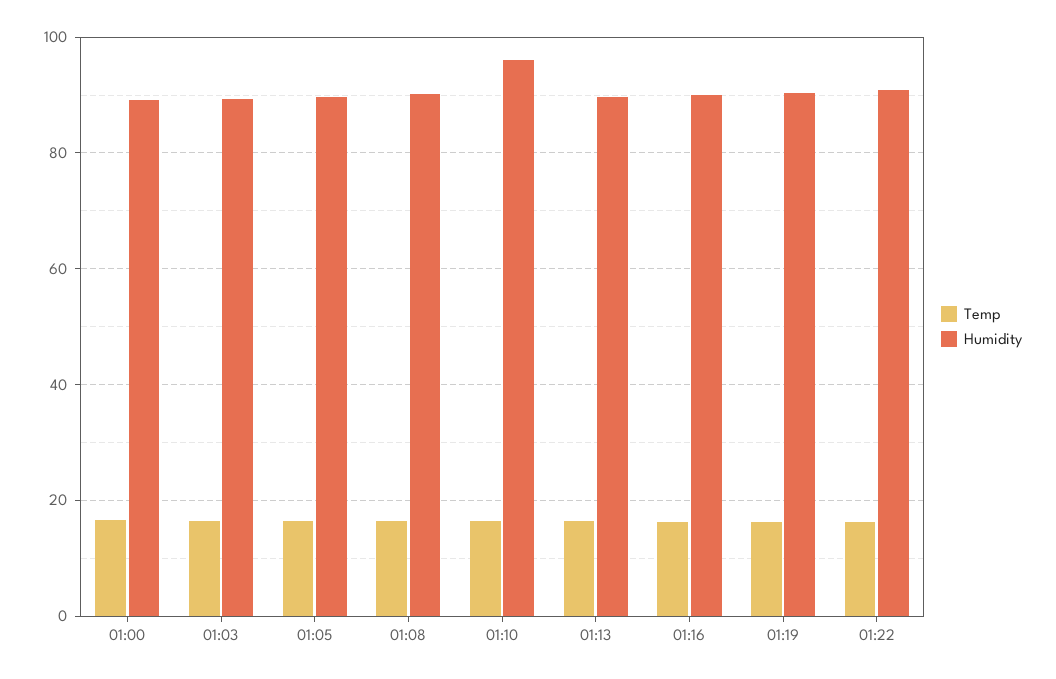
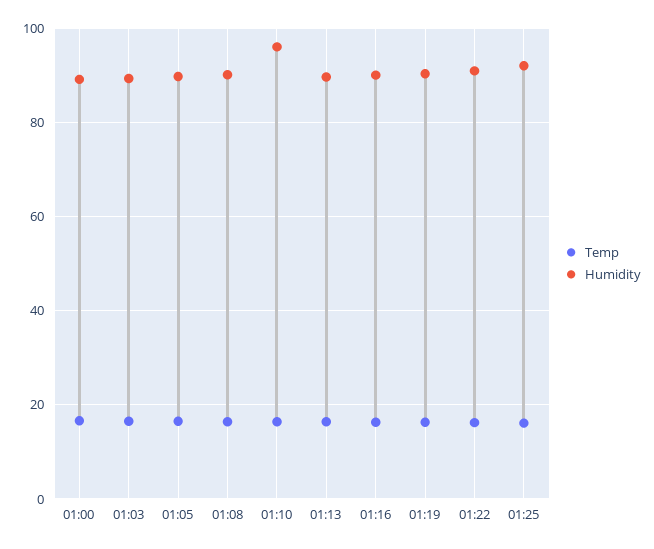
Temp, 01:25: none -> 16
Humidity, 01:25: none -> 92

